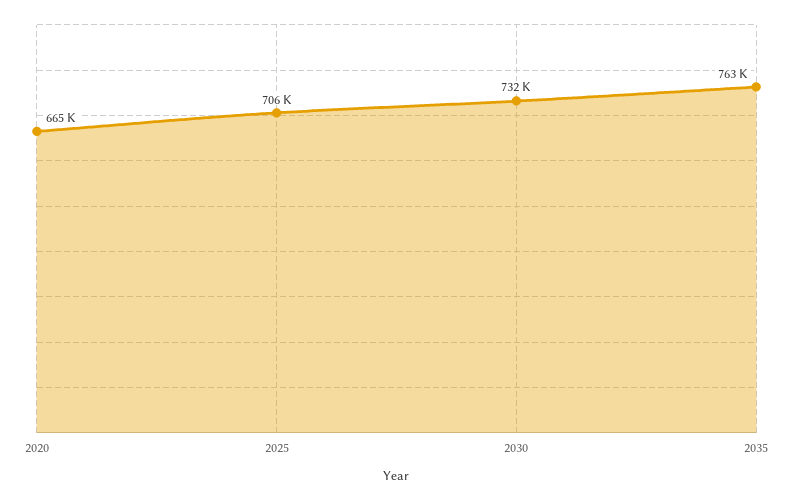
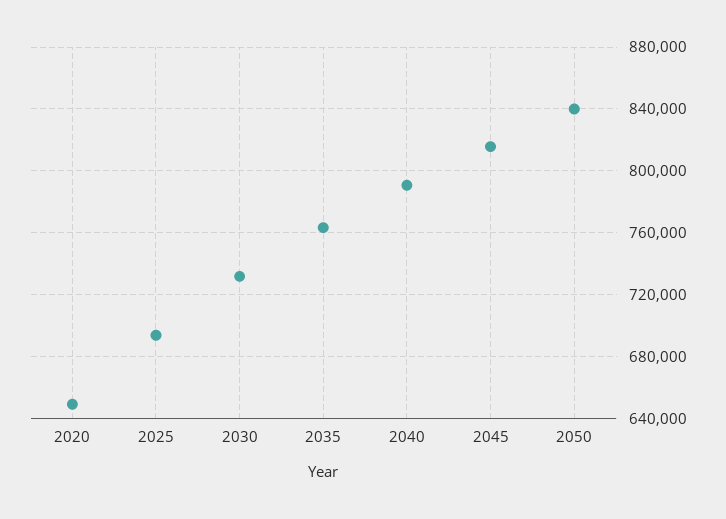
2020: 665000 -> 650000
2025: 706000 -> 695000
2040: none -> 790000
2045: none -> 815000
2050: none -> 840000

